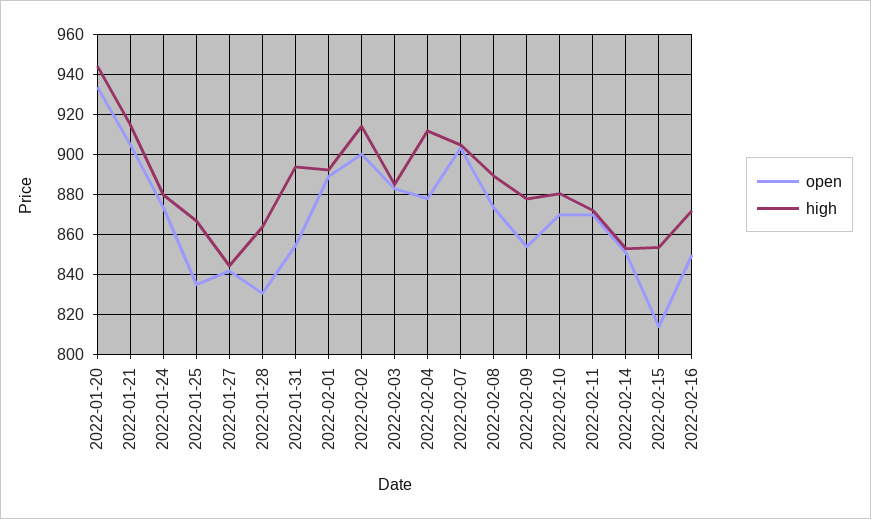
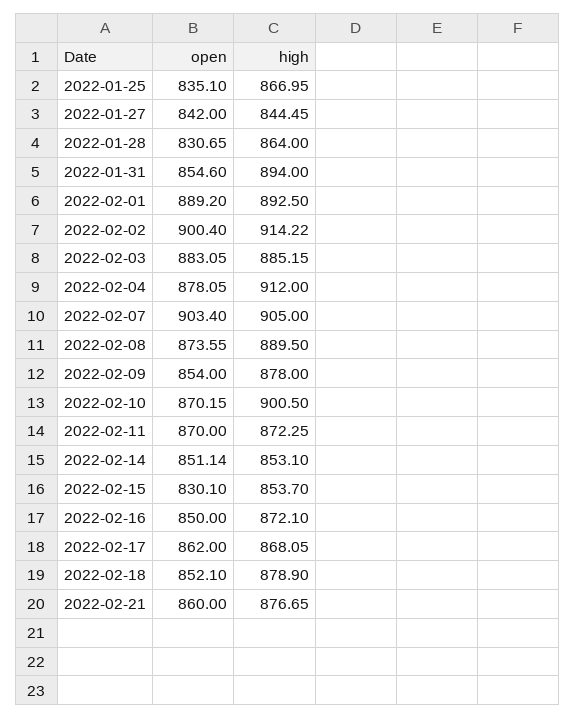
open, 2022-01-20: 935 -> none
high, 2022-01-20: 945 -> none
open, 2022-01-21: 905 -> none
high, 2022-01-21: 915 -> none
open, 2022-01-24: 875 -> none
high, 2022-01-24: 880 -> none
high, 2022-02-10: 880 -> 900.5
open, 2022-02-15: 815 -> 830.1
open, 2022-02-17: none -> 862
high, 2022-02-17: none -> 868.05
open, 2022-02-18: none -> 852.1
high, 2022-02-18: none -> 878.9
open, 2022-02-21: none -> 860
high, 2022-02-21: none -> 876.65

